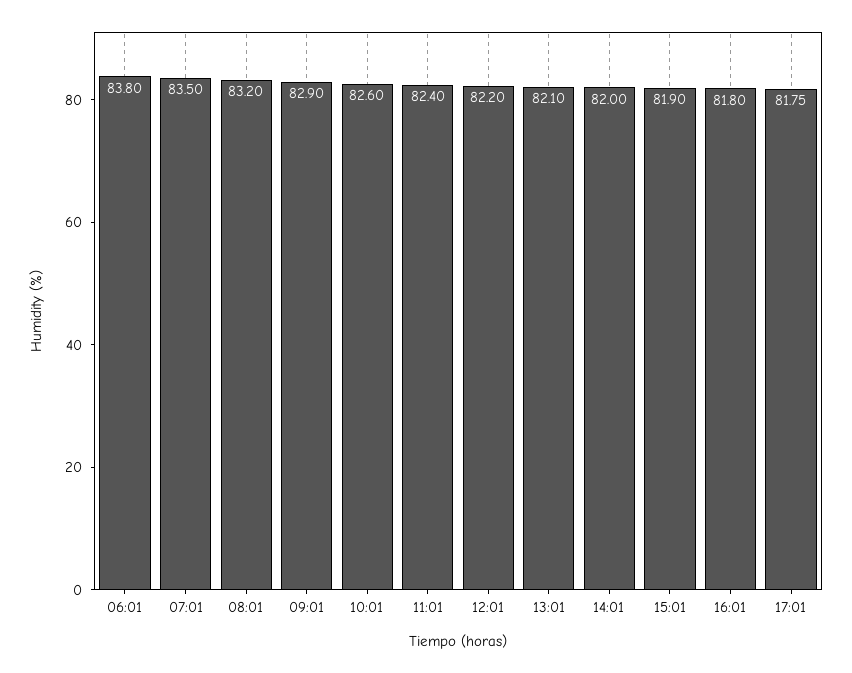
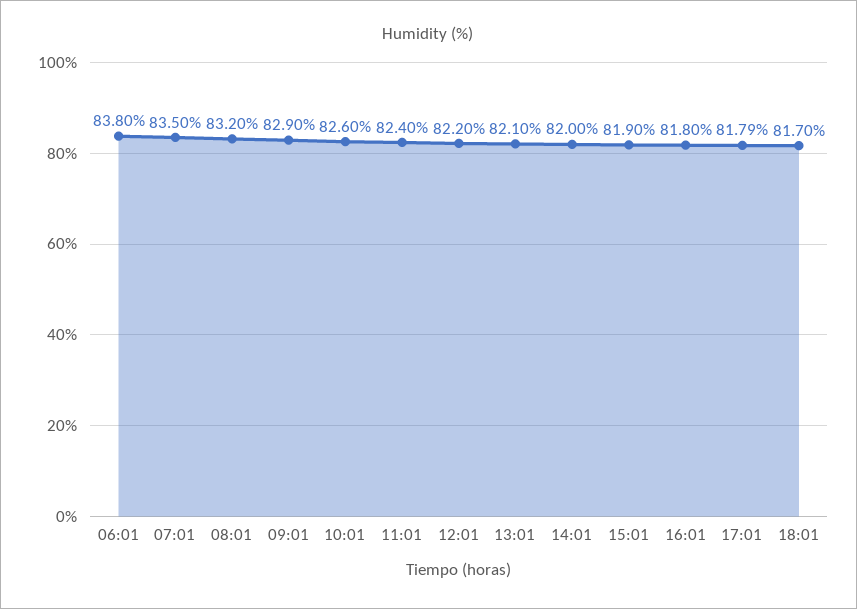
17:01: 81.75 -> 81.79
18:01: none -> 81.7

